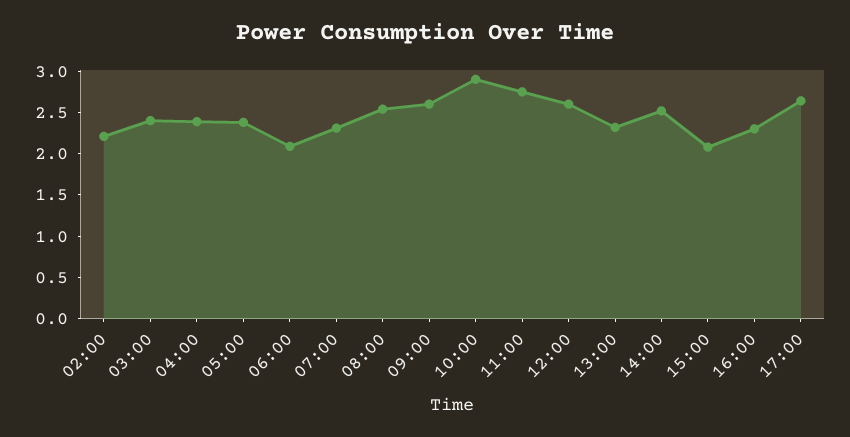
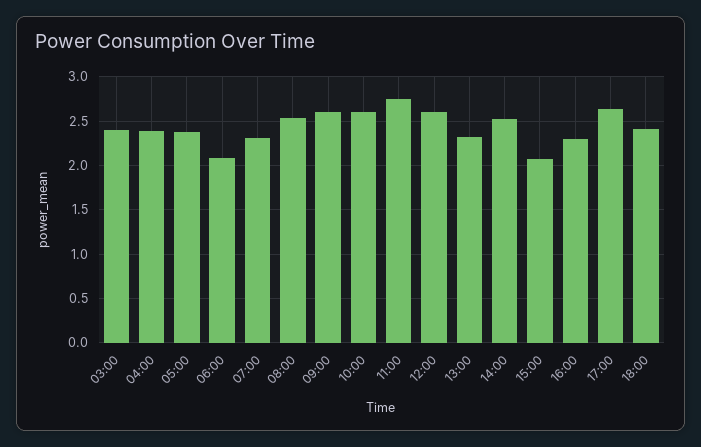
02:00: 2.2 -> none
10:00: 2.9 -> 2.6
18:00: none -> 2.4

